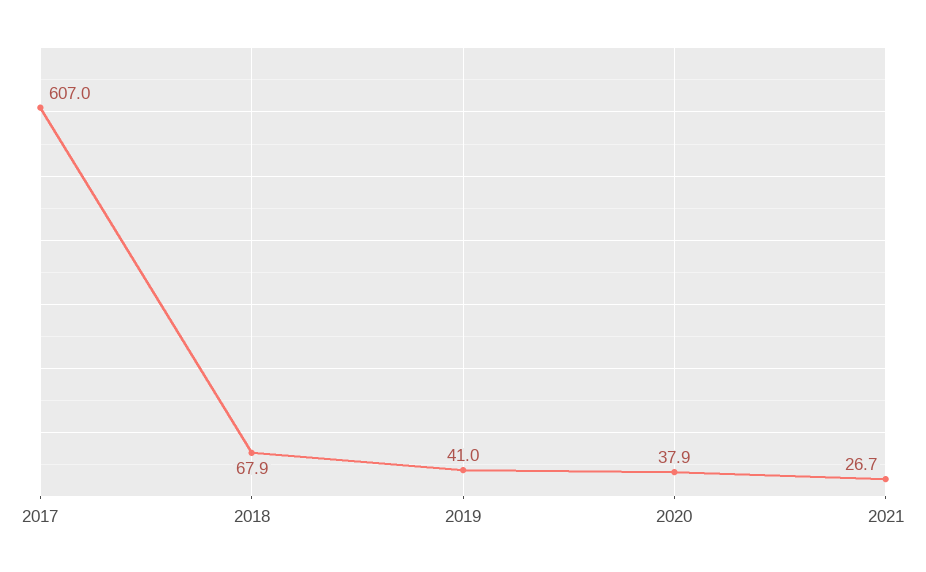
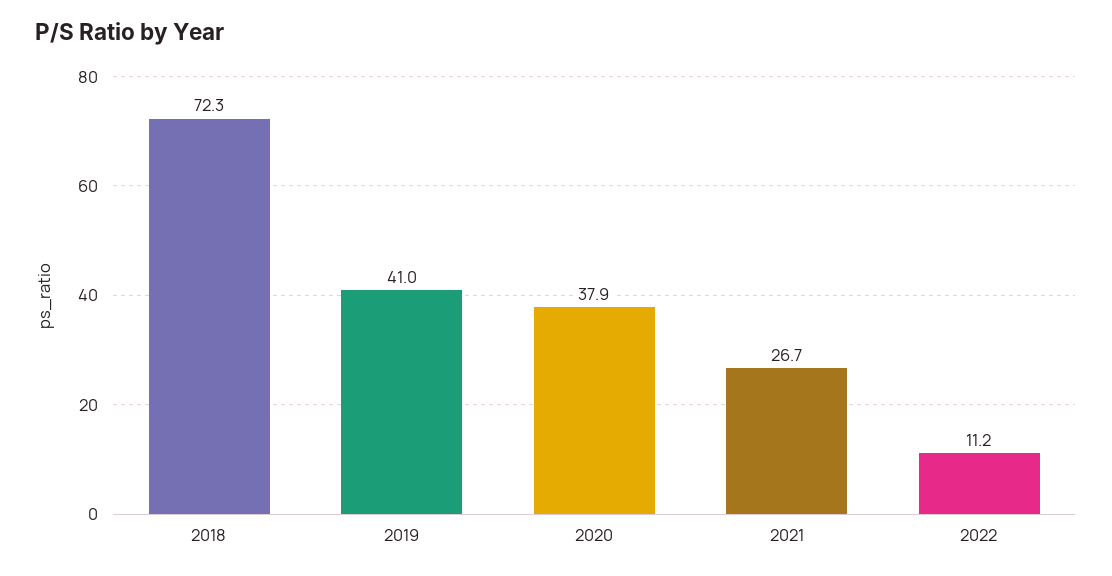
2017: 607 -> none
2018: 67.9 -> 72.3
2022: none -> 11.2

